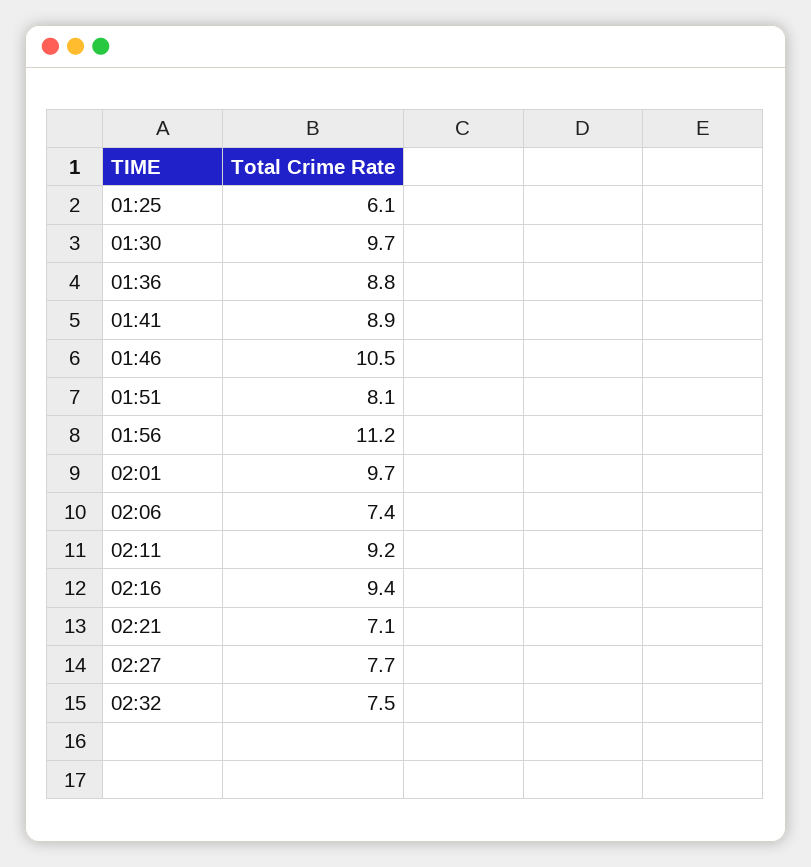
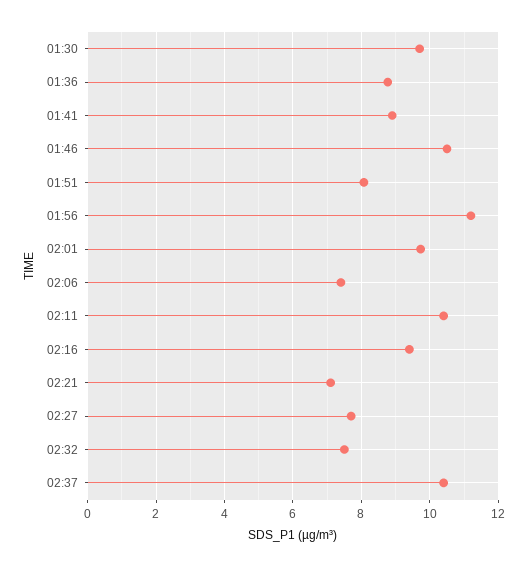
01:25: 6.1 -> none
02:11: 9.2 -> 10.4
02:37: none -> 10.4

